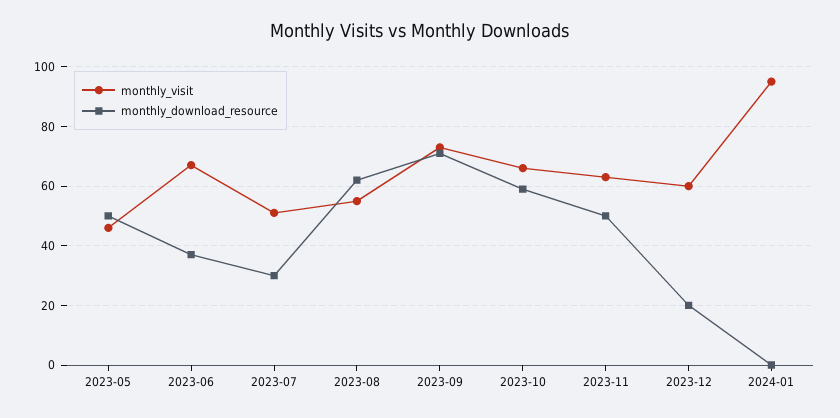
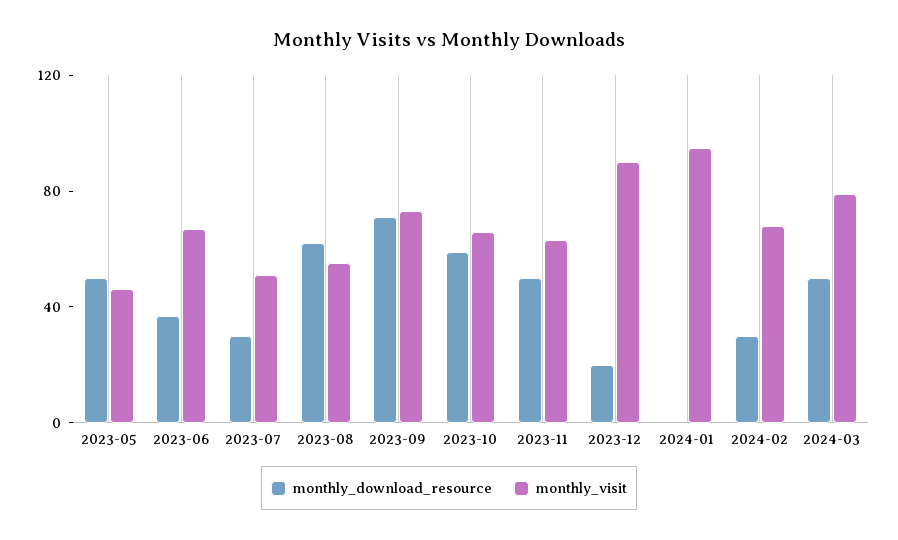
monthly_visit, 2023-12: 60 -> 90
monthly_download_resource, 2024-02: none -> 30
monthly_visit, 2024-02: none -> 70
monthly_download_resource, 2024-03: none -> 50
monthly_visit, 2024-03: none -> 80

